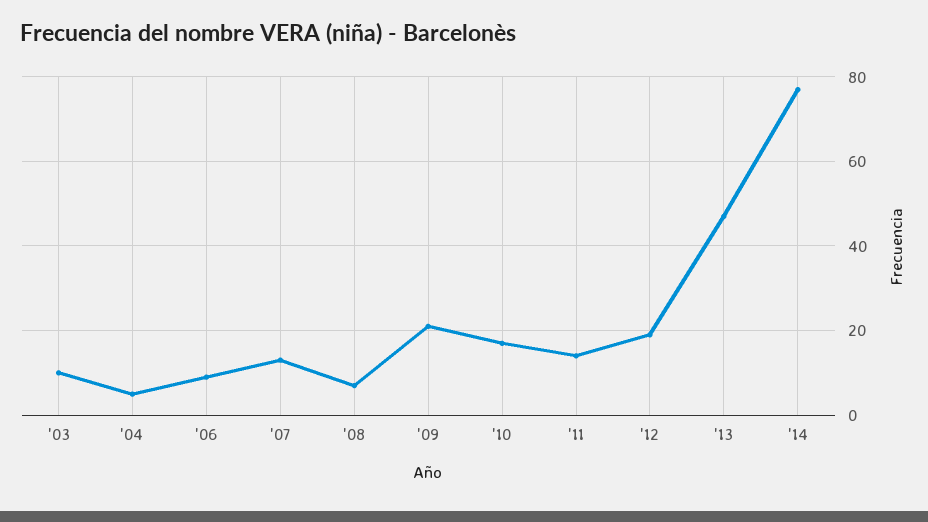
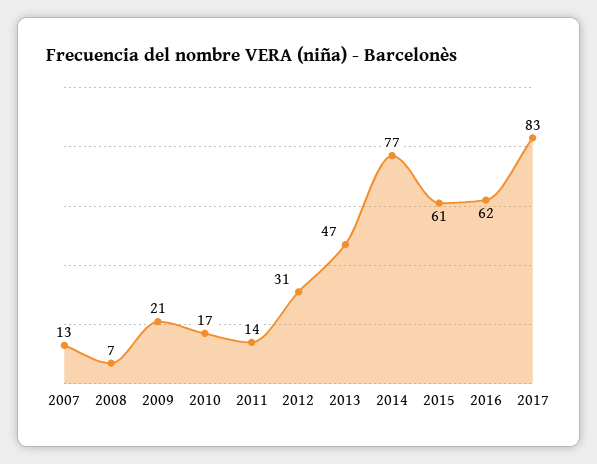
'03: 10 -> none
'04: 5 -> none
'06: 10 -> none
'12: 20 -> 31
2015: none -> 61
2016: none -> 62
2017: none -> 83

